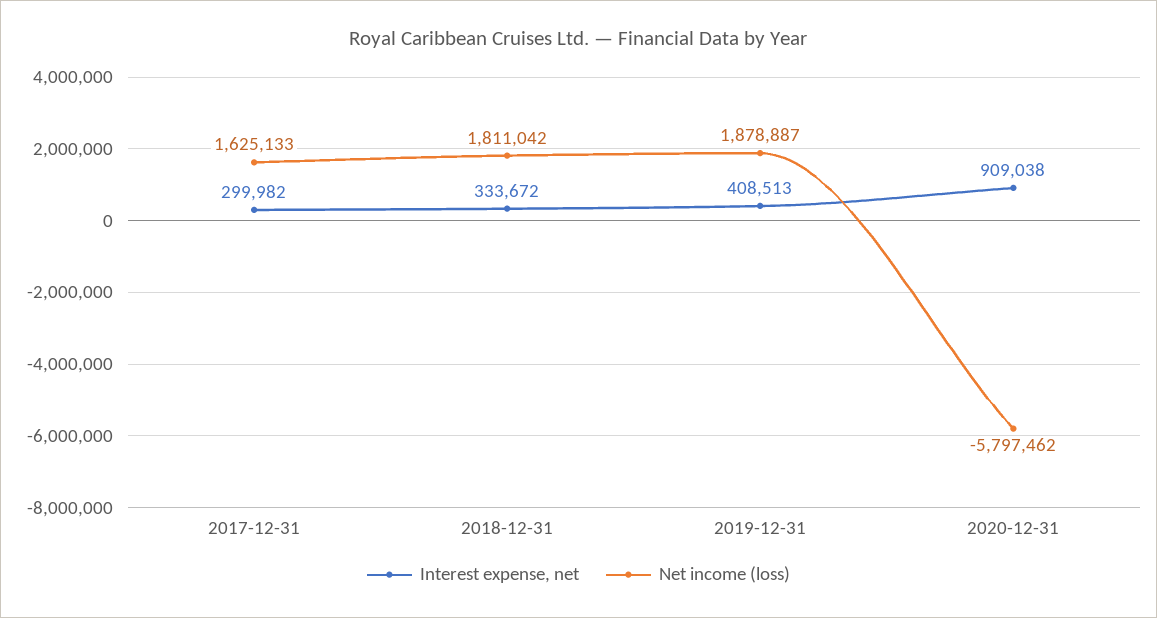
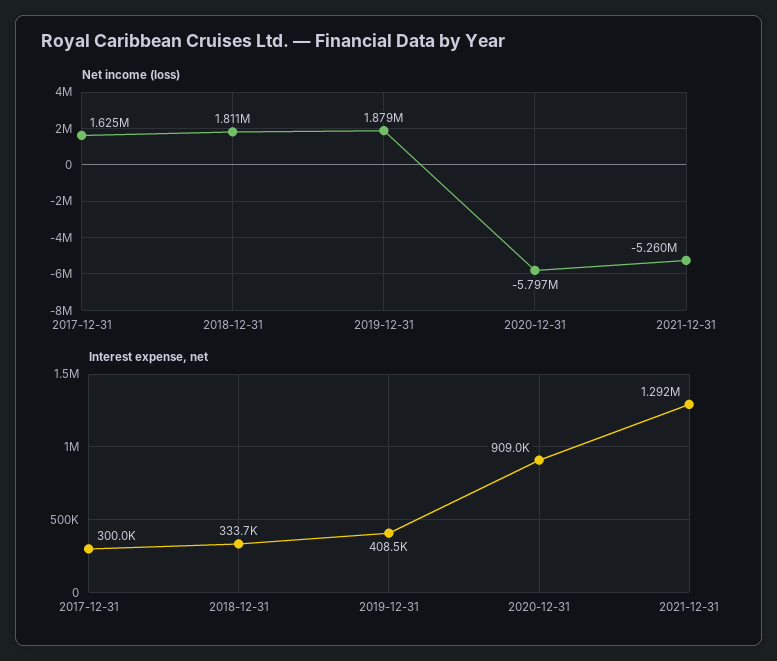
Net income (loss), 2021-12-31: none -> -5260000
Interest expense, net, 2021-12-31: none -> 1292000

